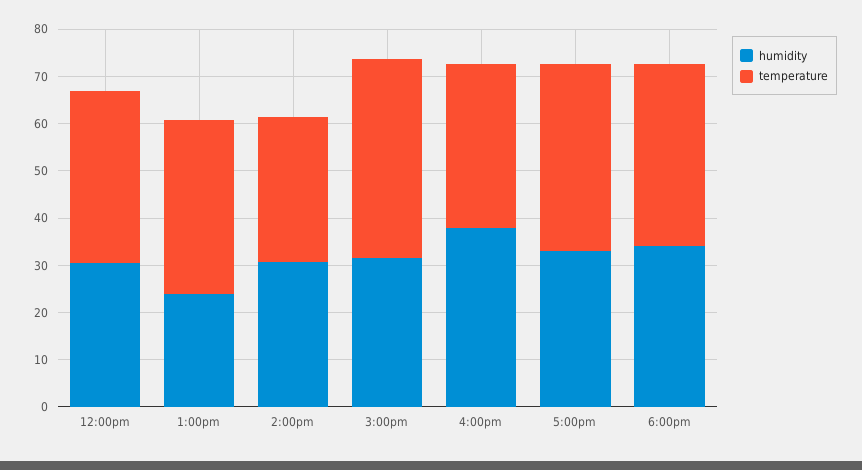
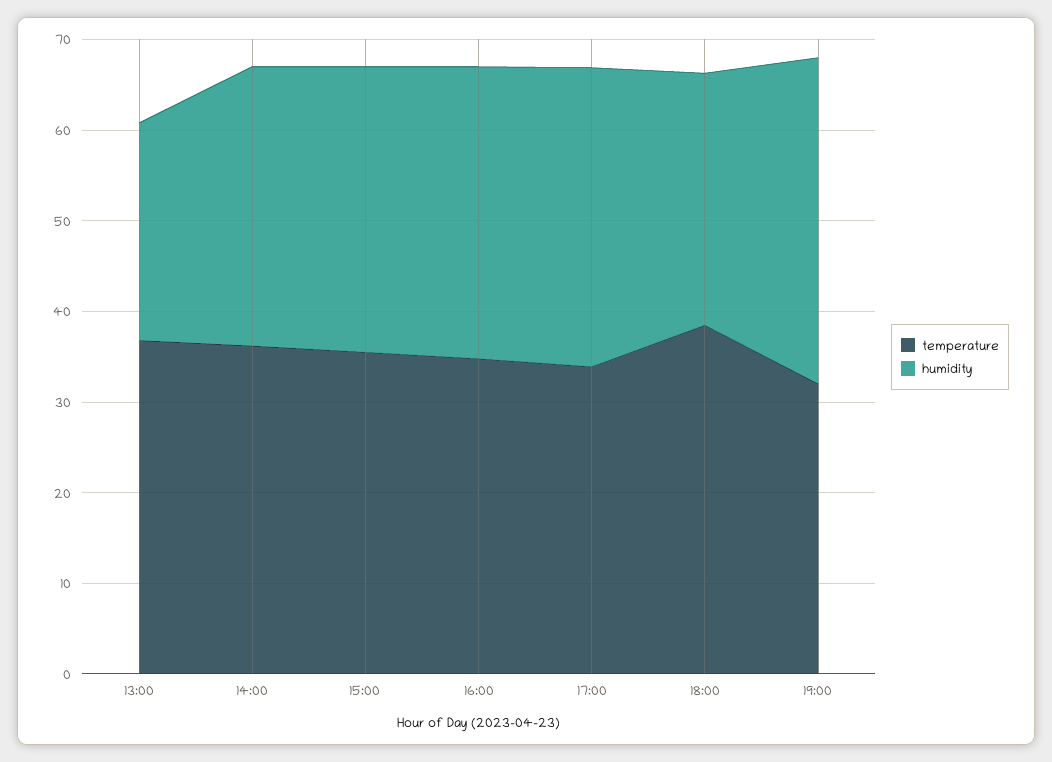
humidity, 12:00pm: 30 -> none
temperature, 12:00pm: 36 -> none
temperature, 2:00pm: 30 -> 36
temperature, 3:00pm: 42 -> 36
humidity, 4:00pm: 38 -> 32
temperature, 5:00pm: 40 -> 34
humidity, 6:00pm: 34 -> 28
temperature, 19:00: none -> 32
humidity, 19:00: none -> 36

